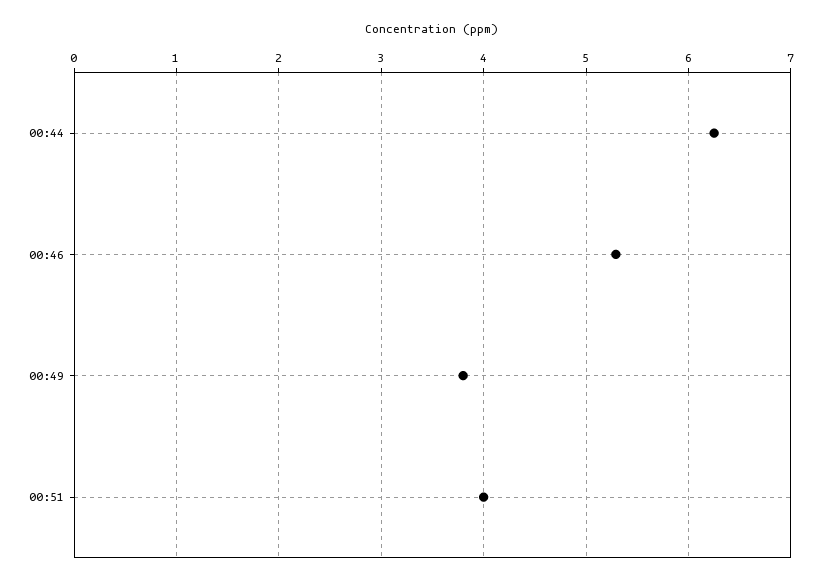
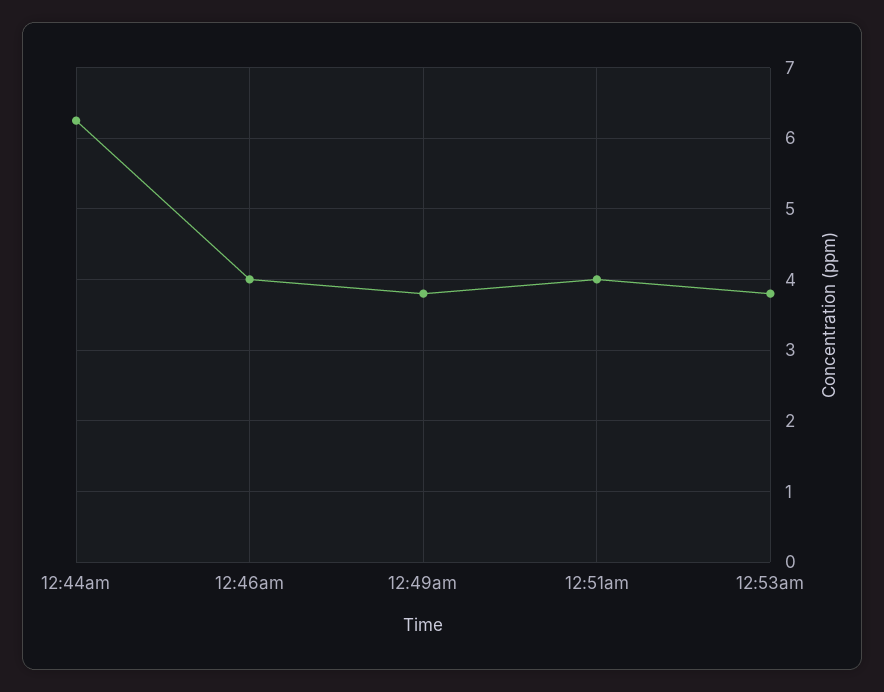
00:46: 5.3 -> 4
12:53am: none -> 3.8

